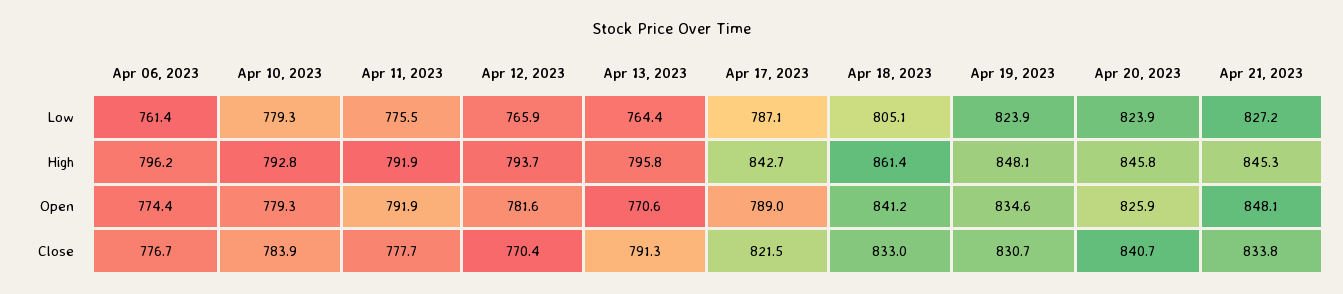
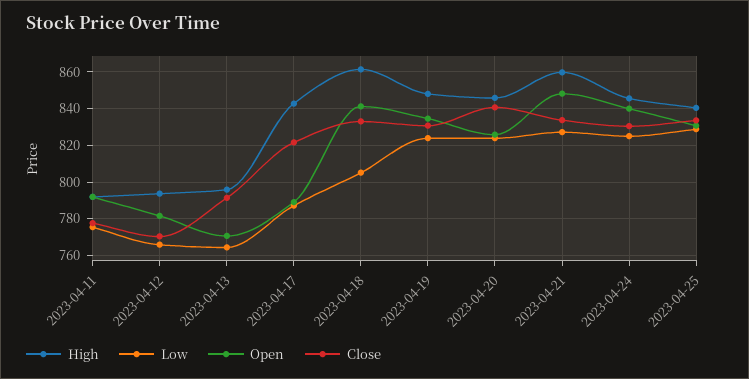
Low, Apr 06, 2023: 761.4 -> none
Low, Apr 10, 2023: 779.3 -> none
High, Apr 06, 2023: 796.2 -> none
High, Apr 10, 2023: 792.8 -> none
High, Apr 21, 2023: 845.3 -> 860
Open, Apr 06, 2023: 774.4 -> none
Open, Apr 10, 2023: 779.3 -> none
Close, Apr 06, 2023: 776.7 -> none
Close, Apr 10, 2023: 783.9 -> none
High, 2023-04-24: none -> 845
Low, 2023-04-24: none -> 825
Open, 2023-04-24: none -> 840
Close, 2023-04-24: none -> 830
High, 2023-04-25: none -> 840
Low, 2023-04-25: none -> 830
Open, 2023-04-25: none -> 830
Close, 2023-04-25: none -> 835

